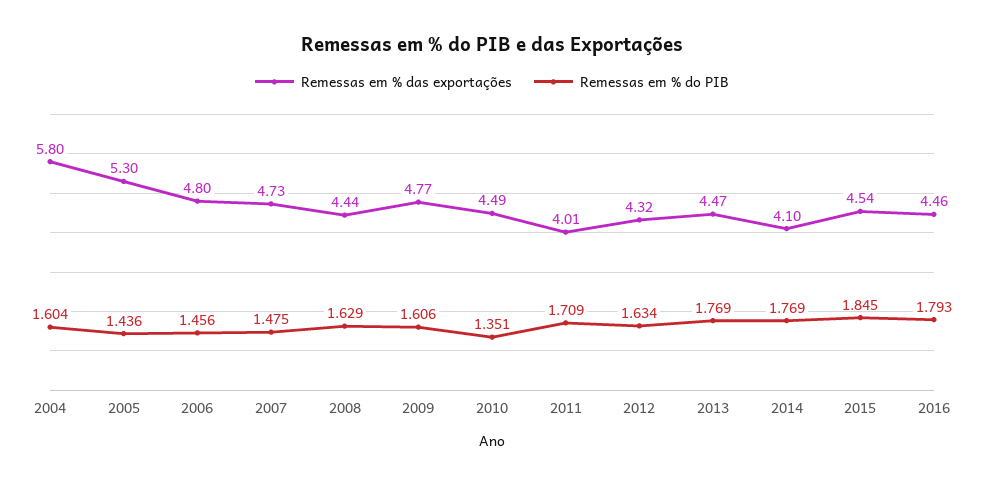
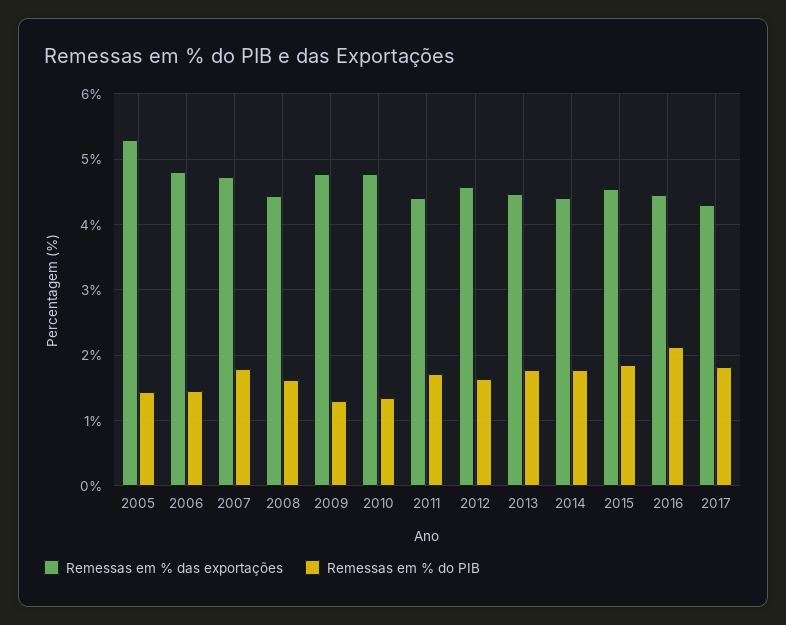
Remessas em % das exportações, 2004: 5.8 -> none
Remessas em % do PIB, 2004: 1.604 -> none
Remessas em % do PIB, 2007: 1.475 -> 1.8
Remessas em % do PIB, 2009: 1.606 -> 1.3
Remessas em % das exportações, 2010: 4.49 -> 4.8
Remessas em % das exportações, 2011: 4.01 -> 4.4
Remessas em % das exportações, 2012: 4.32 -> 4.6
Remessas em % das exportações, 2014: 4.1 -> 4.4
Remessas em % do PIB, 2016: 1.793 -> 2.1
Remessas em % das exportações, 2017: none -> 4.3
Remessas em % do PIB, 2017: none -> 1.8

